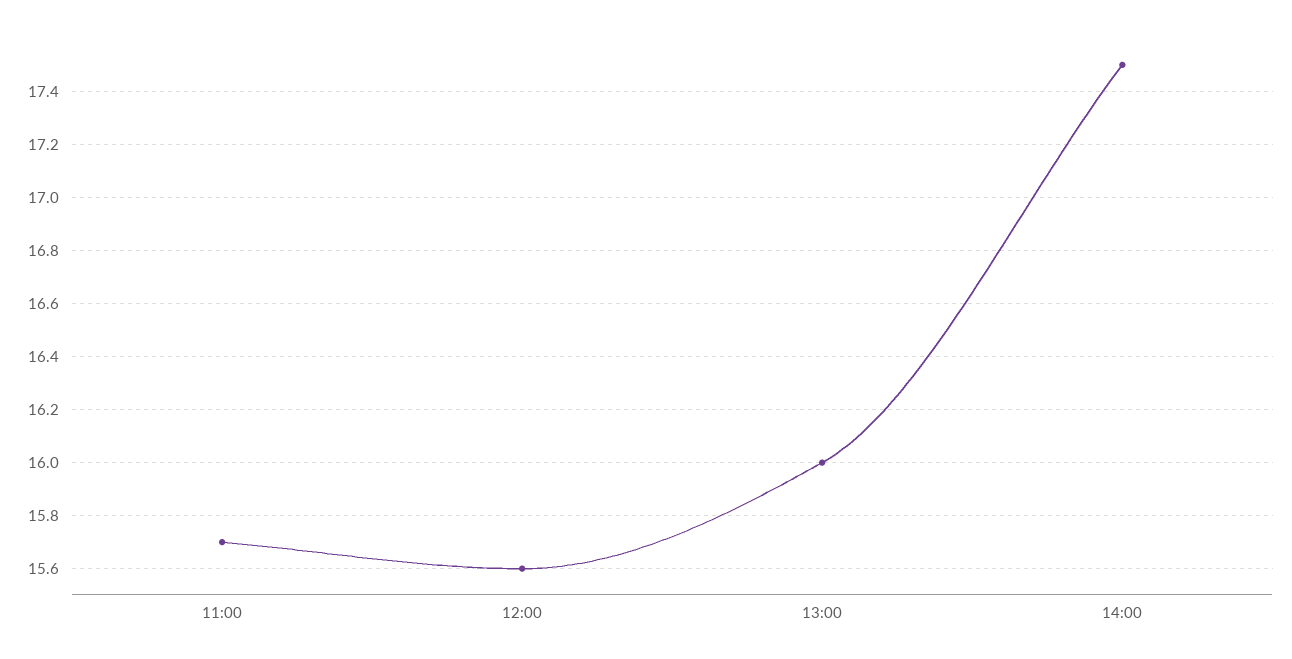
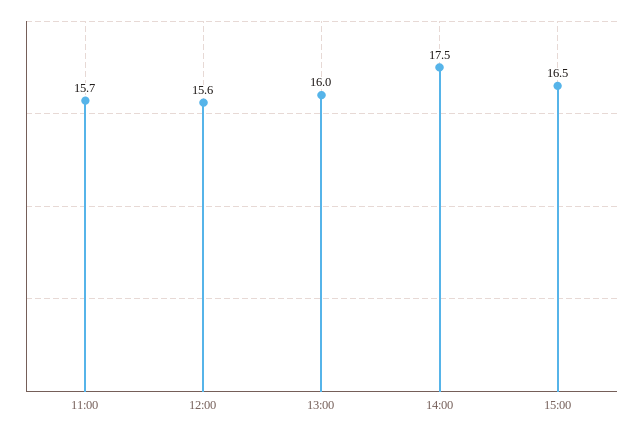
15:00: none -> 16.5

